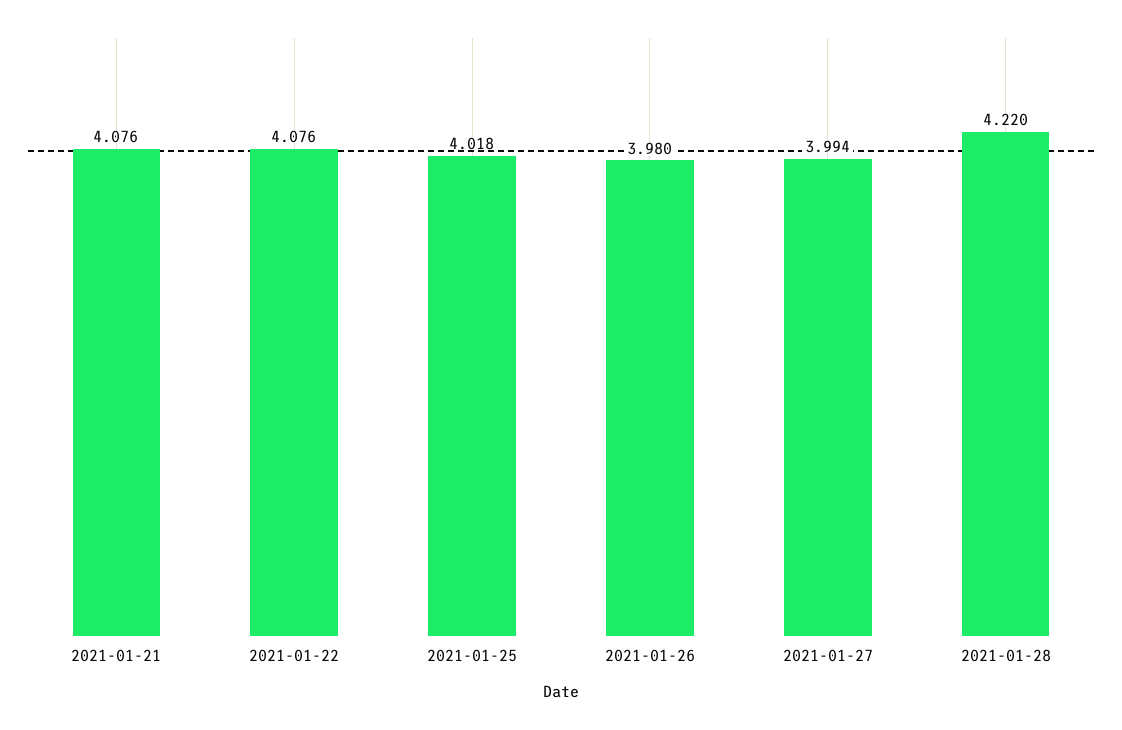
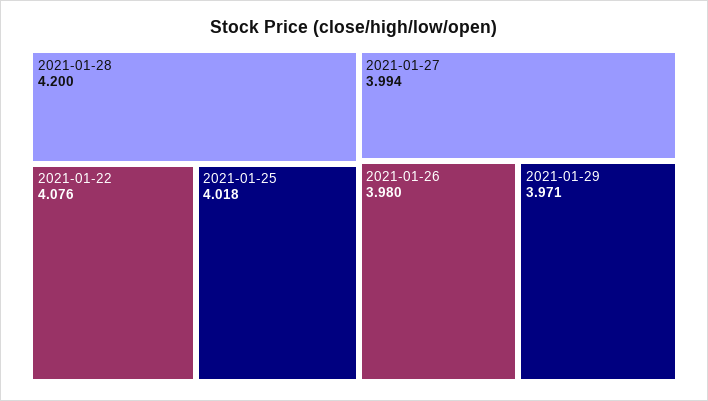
2021-01-21: 4.076 -> none
2021-01-28: 4.22 -> 4.2
2021-01-29: none -> 3.971

